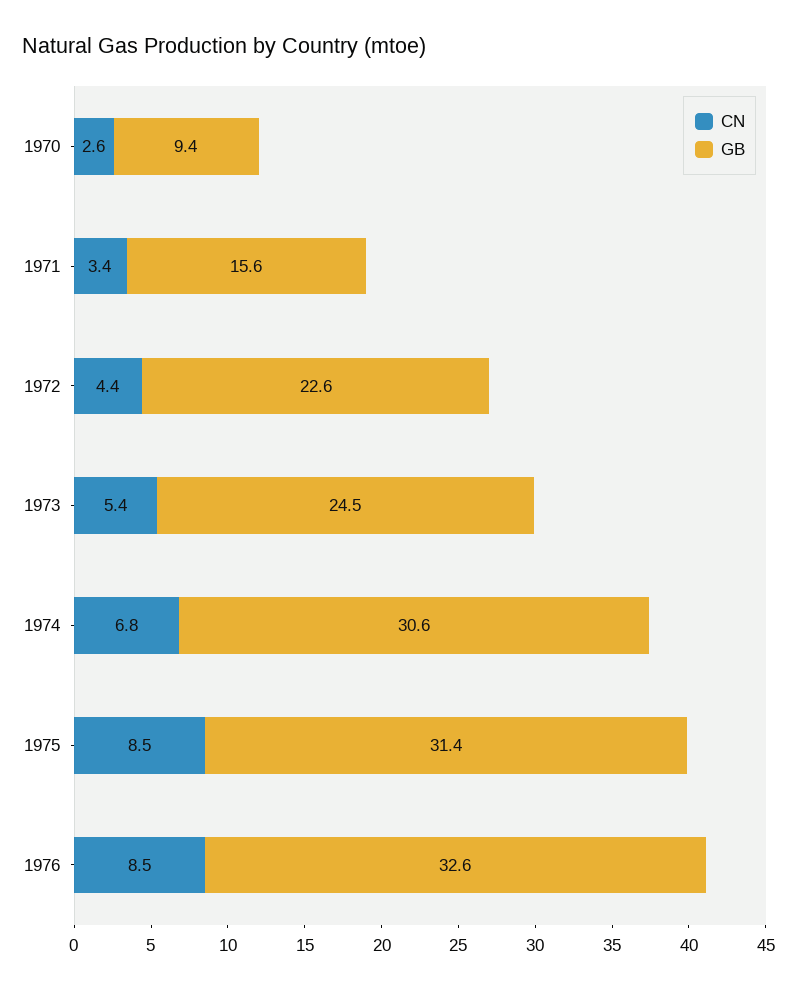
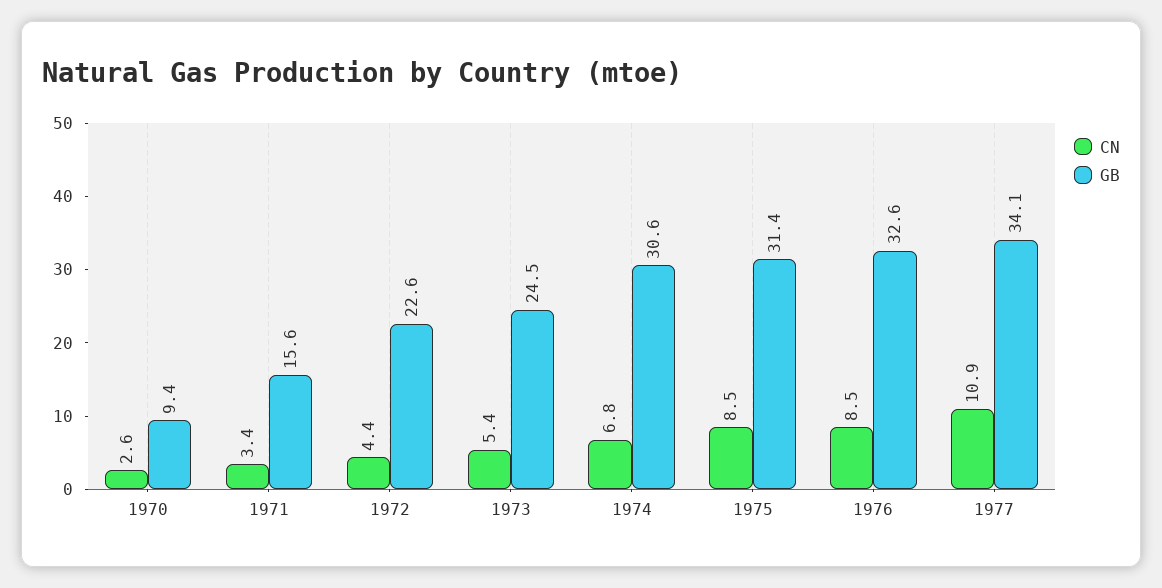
CN, 1977: none -> 10.9
GB, 1977: none -> 34.1

